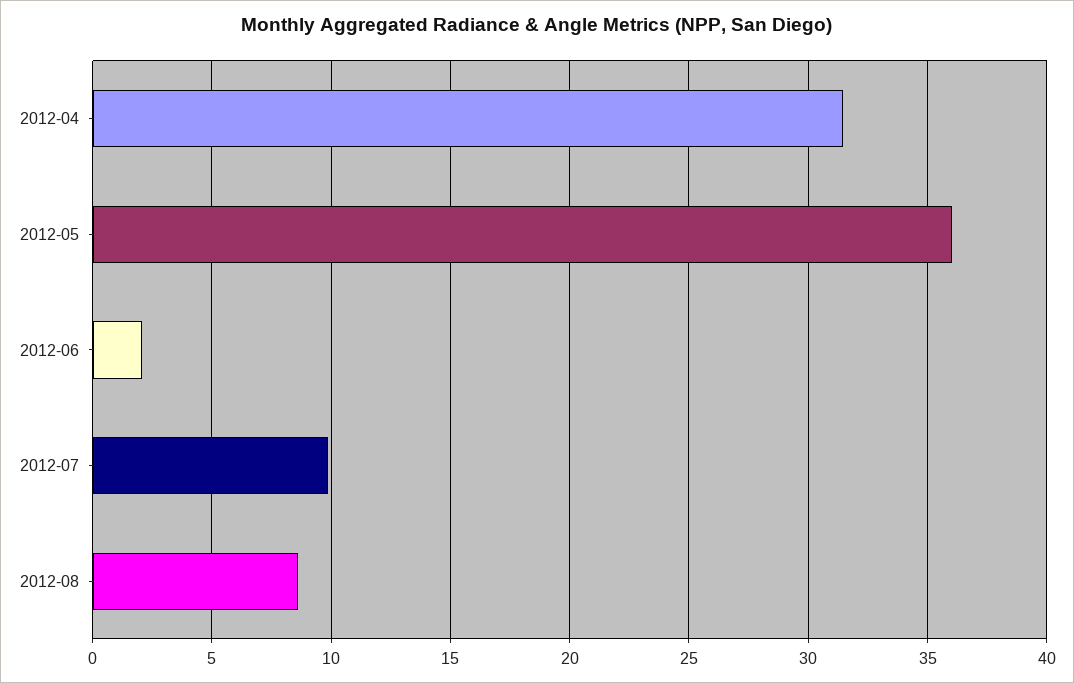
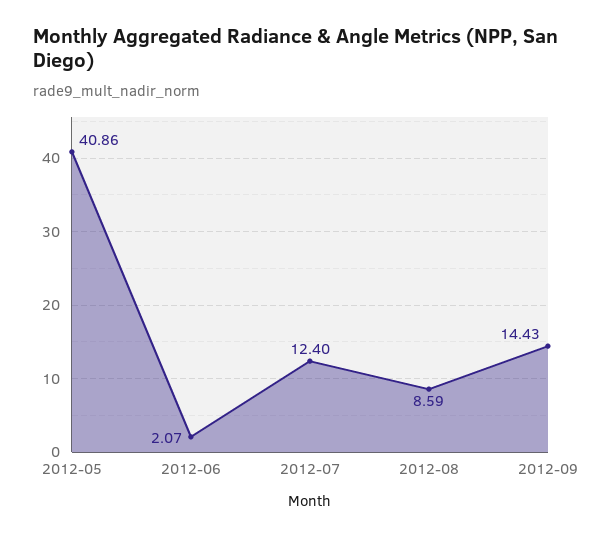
2012-04: 31.5 -> none
2012-05: 36 -> 40.86
2012-07: 10 -> 12.4
2012-09: none -> 14.43

